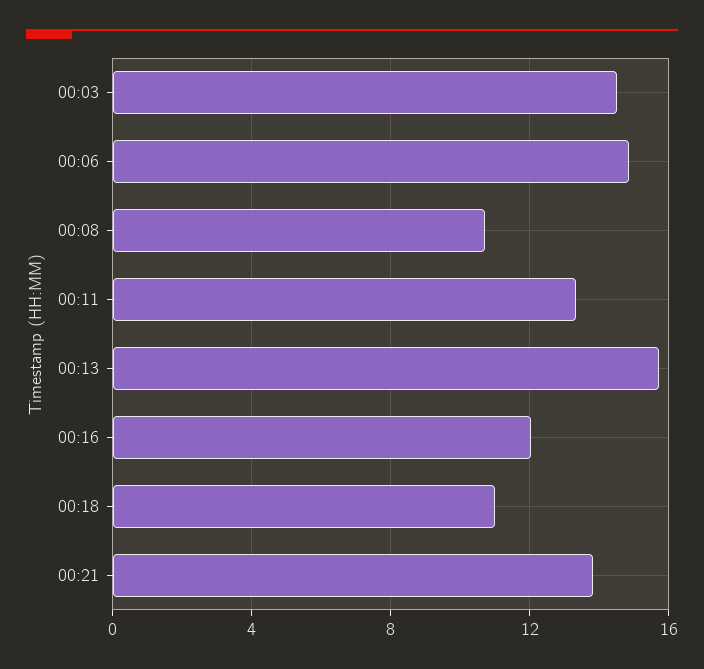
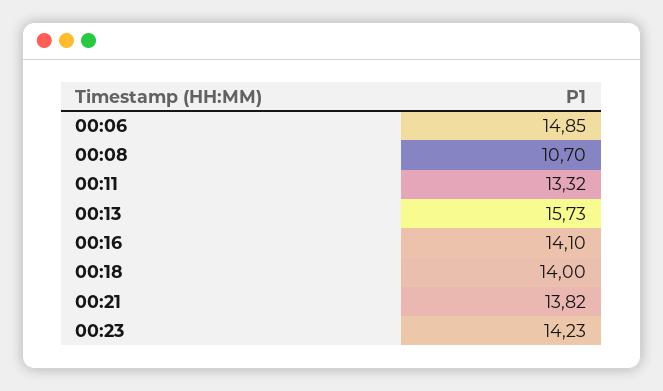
00:03: 14.5 -> none
00:16: 12 -> 14.1
00:18: 11 -> 14
00:23: none -> 14.23

